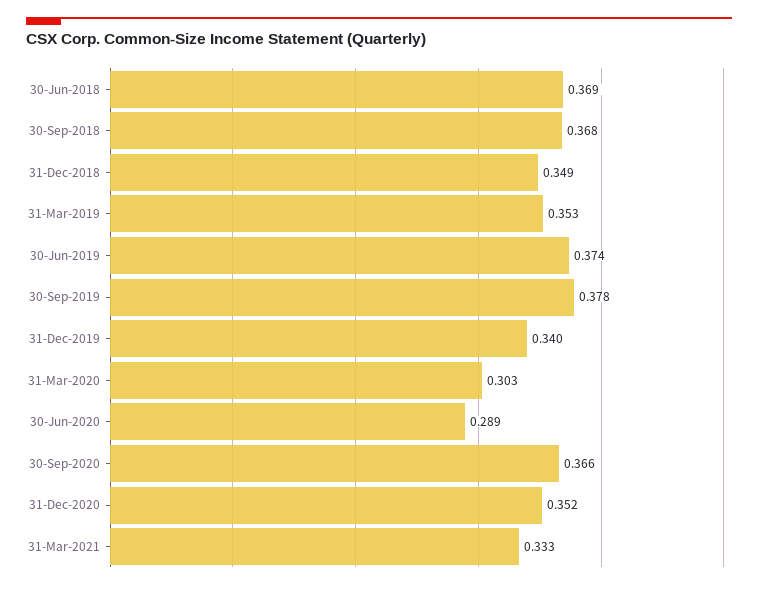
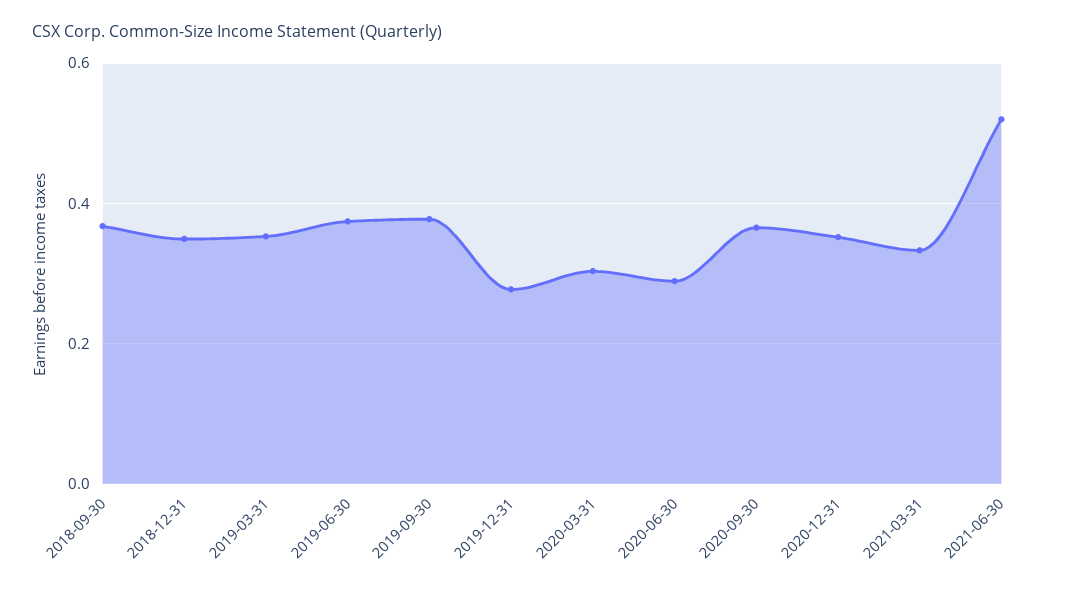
30-Jun-2018: 0.369 -> none
31-Dec-2019: 0.34 -> 0.28
2021-06-30: none -> 0.52

